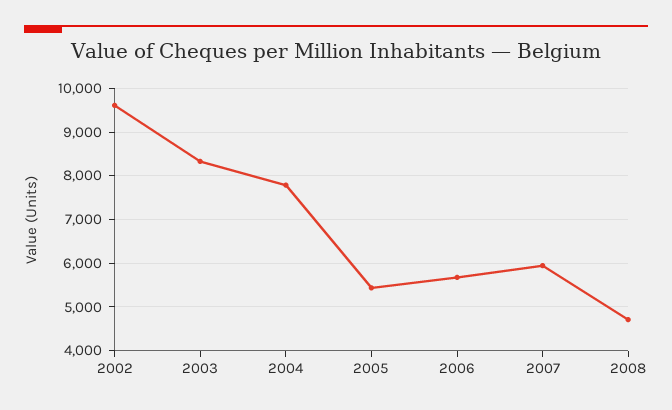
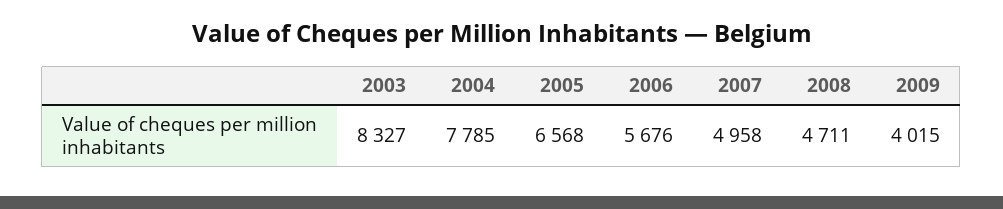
2002: 9600 -> none
2005: 5400 -> 6568
2007: 6000 -> 4958
2009: none -> 4015

